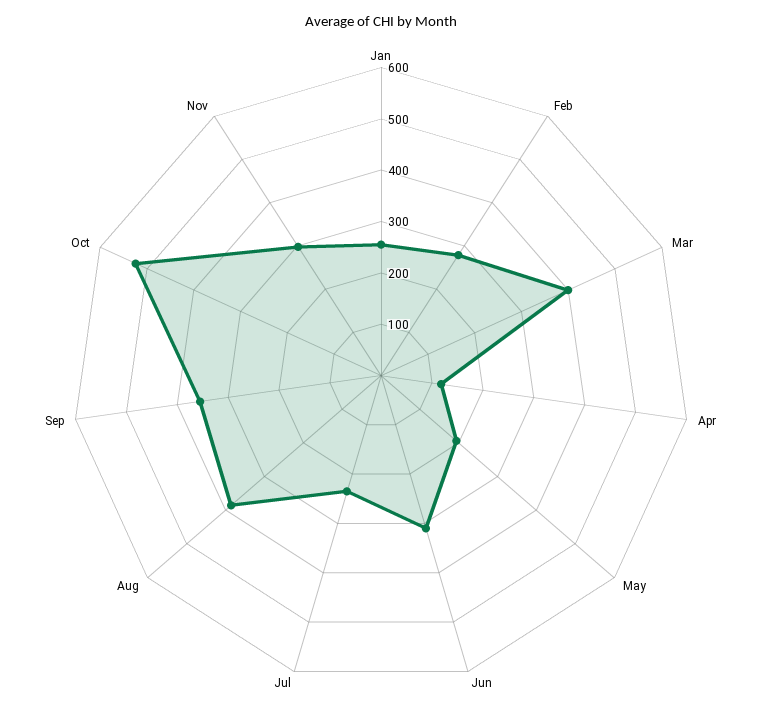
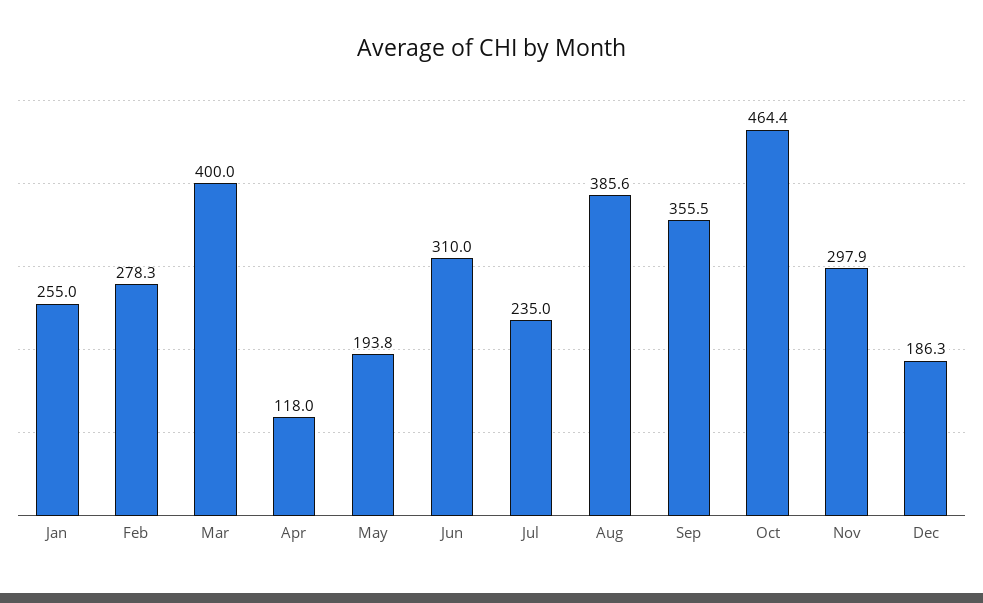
Oct: 520 -> 464.4
Dec: none -> 186.3

